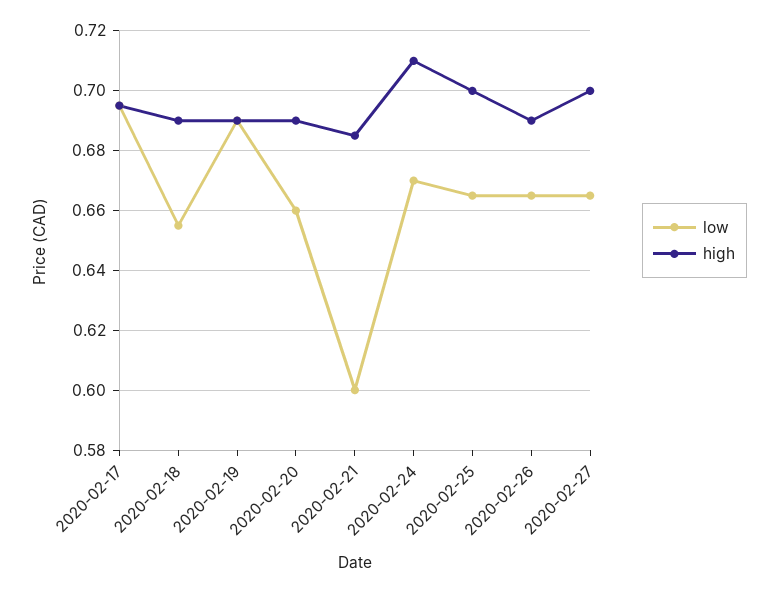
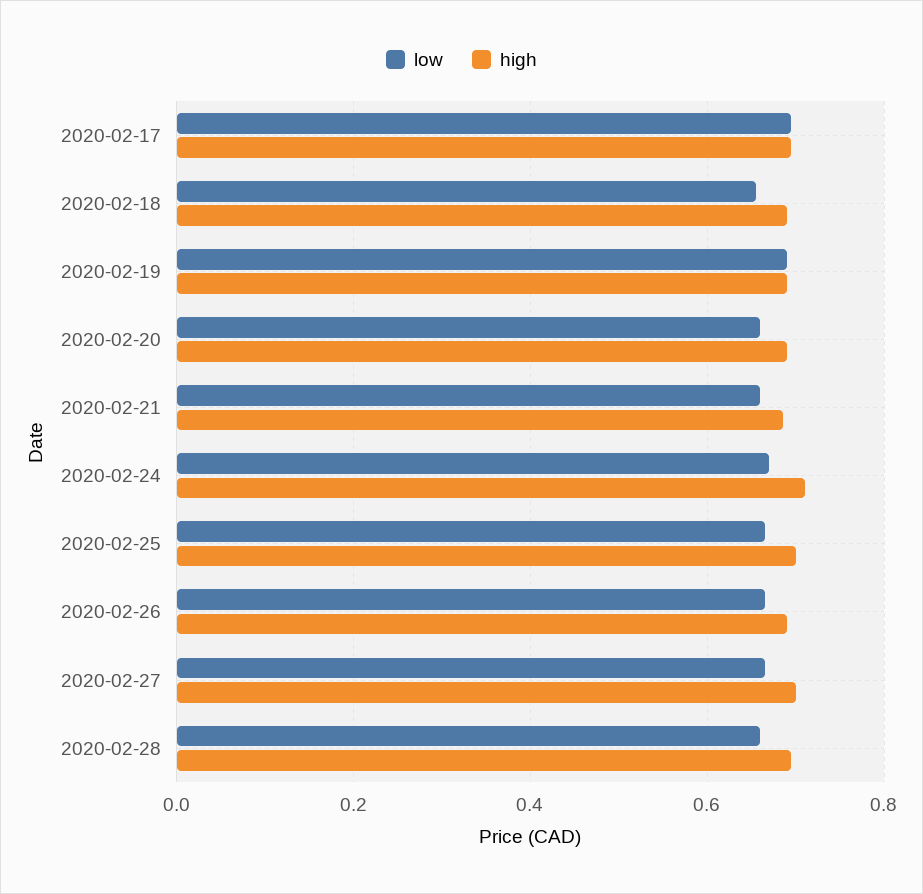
low, 2020-02-21: 0.6 -> 0.66
low, 2020-02-28: none -> 0.66
high, 2020-02-28: none -> 0.7

